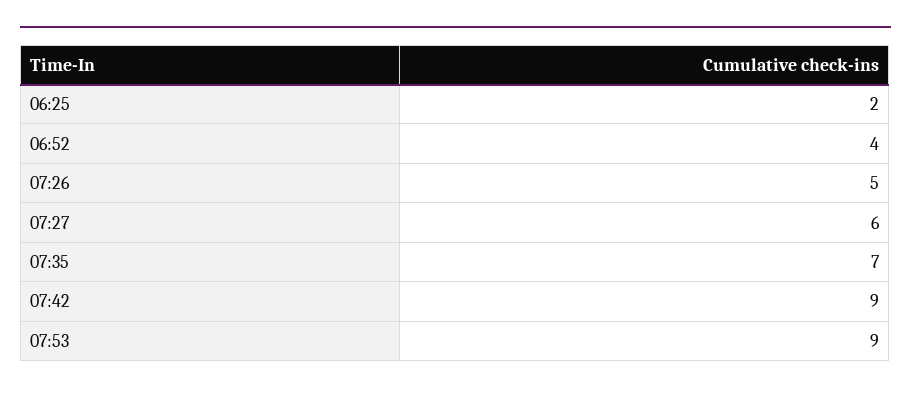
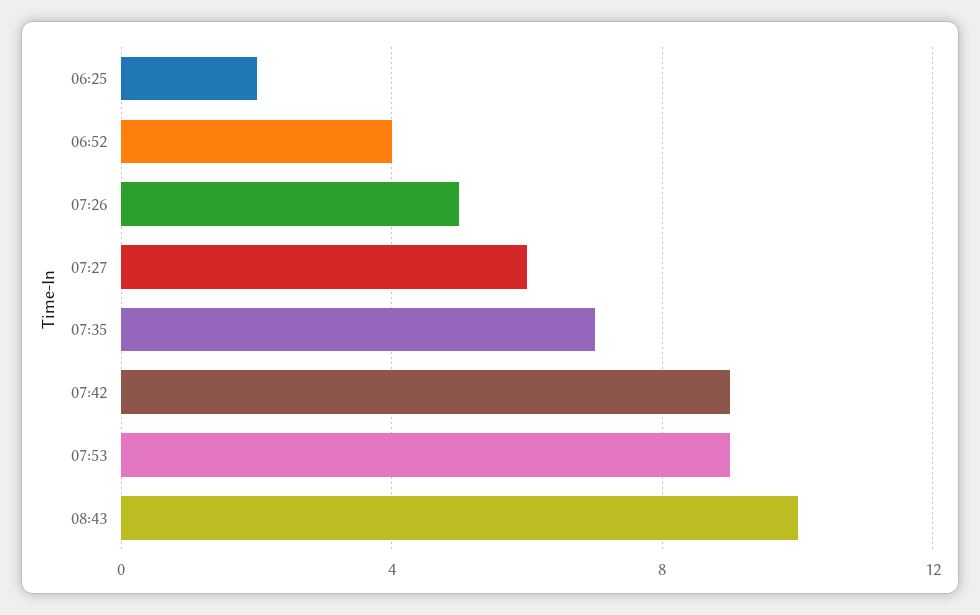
08:43: none -> 10

